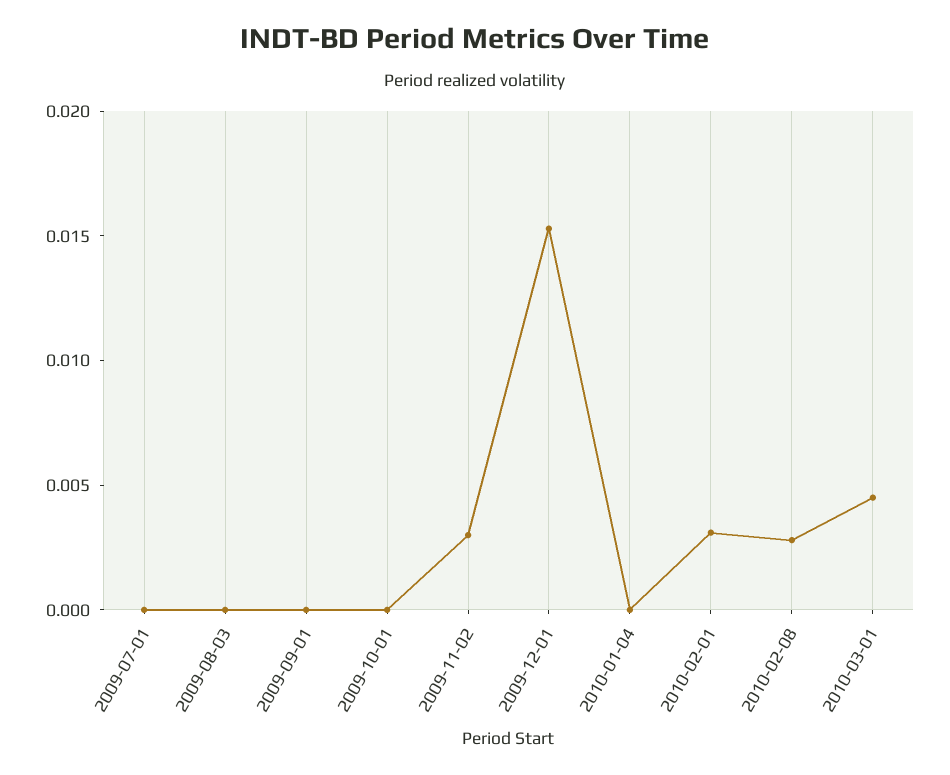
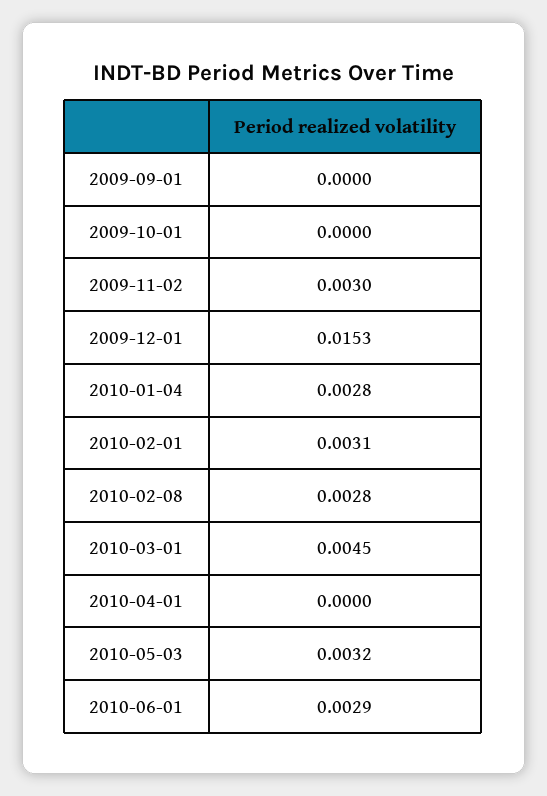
2009-07-01: 0 -> none
2009-08-03: 0 -> none
2010-01-04: 0 -> 0.0028
2010-04-01: none -> 0
2010-05-03: none -> 0.0032
2010-06-01: none -> 0.0029

